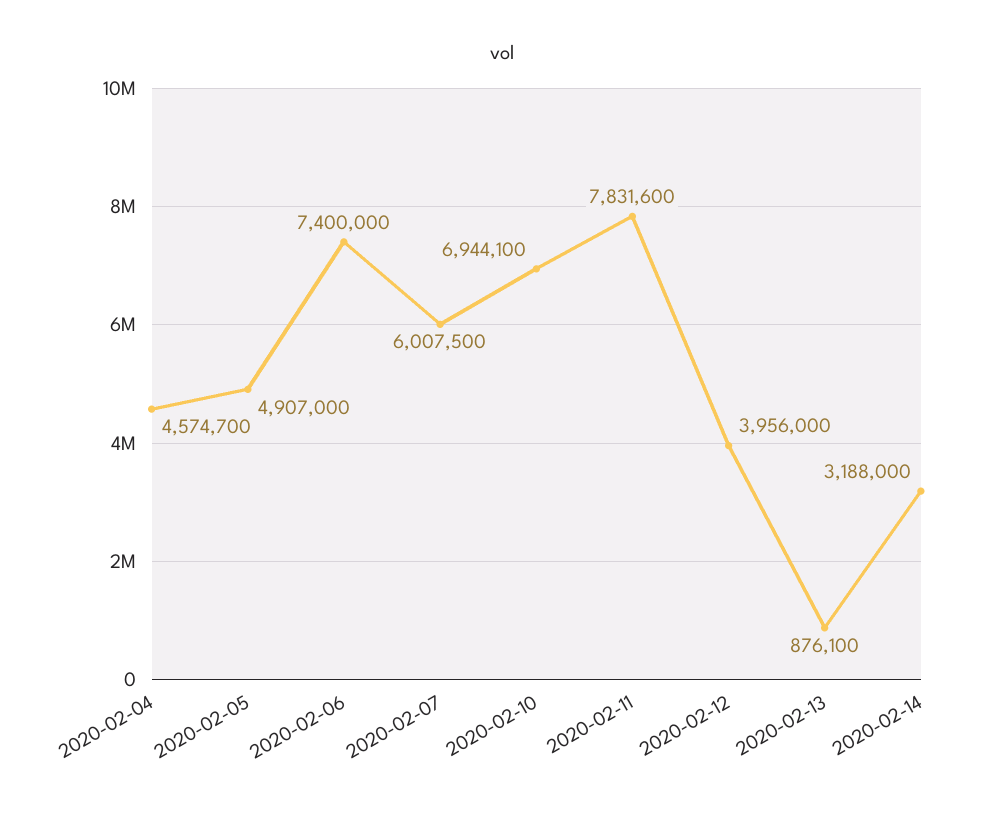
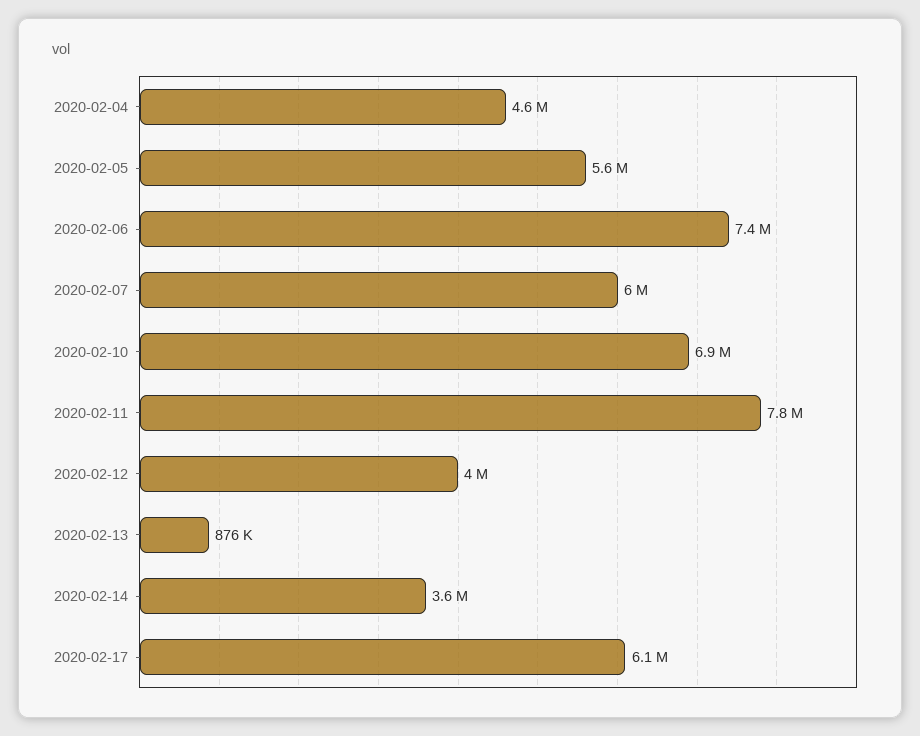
2020-02-05: 4907000 -> 5600000
2020-02-14: 3188000 -> 3600000
2020-02-17: none -> 6100000

